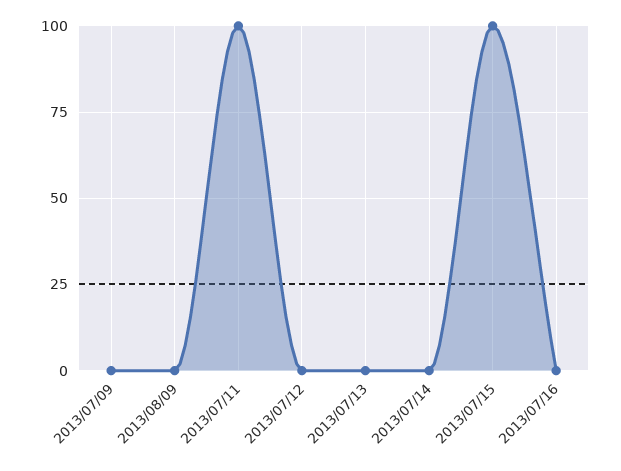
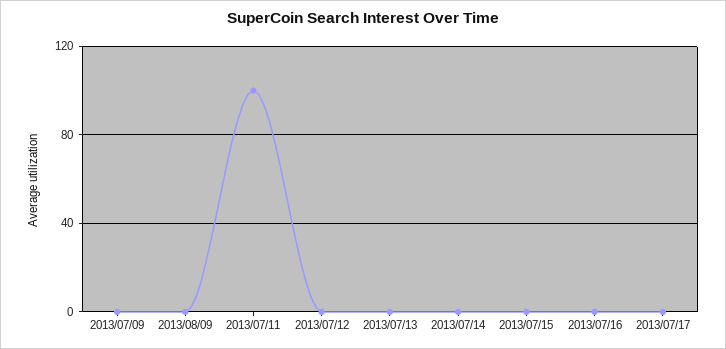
2013/07/15: 100 -> 0
2013/07/17: none -> 0

